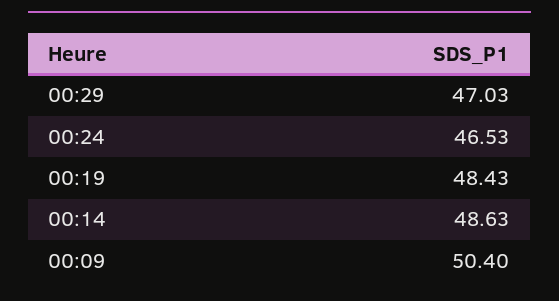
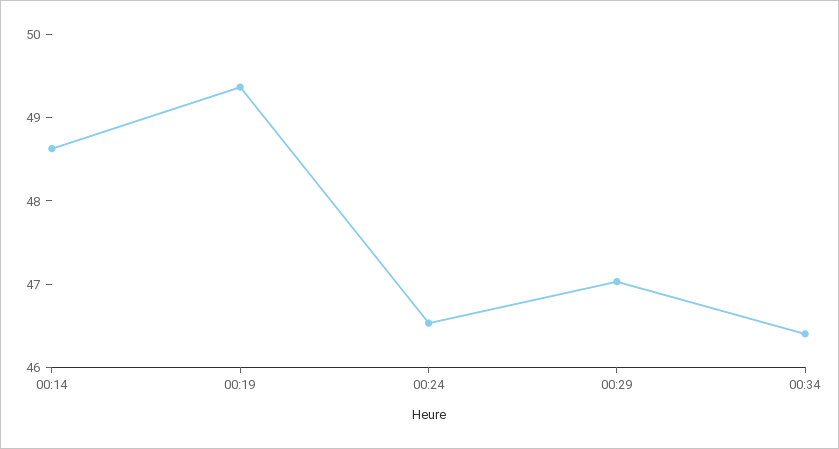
00:19: 48.43 -> 49.4
00:09: 50.4 -> none
00:34: none -> 46.4

